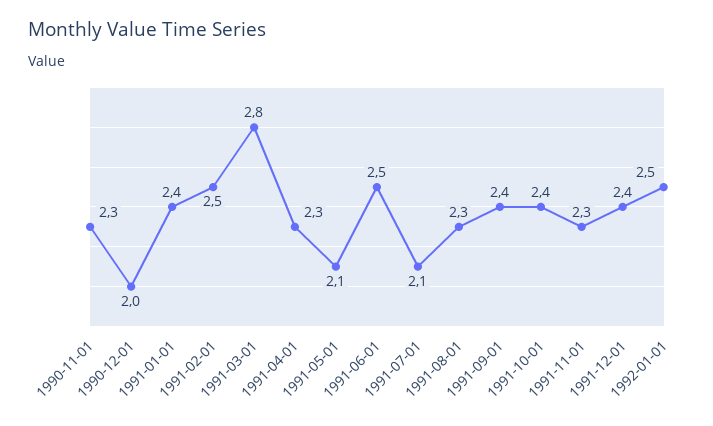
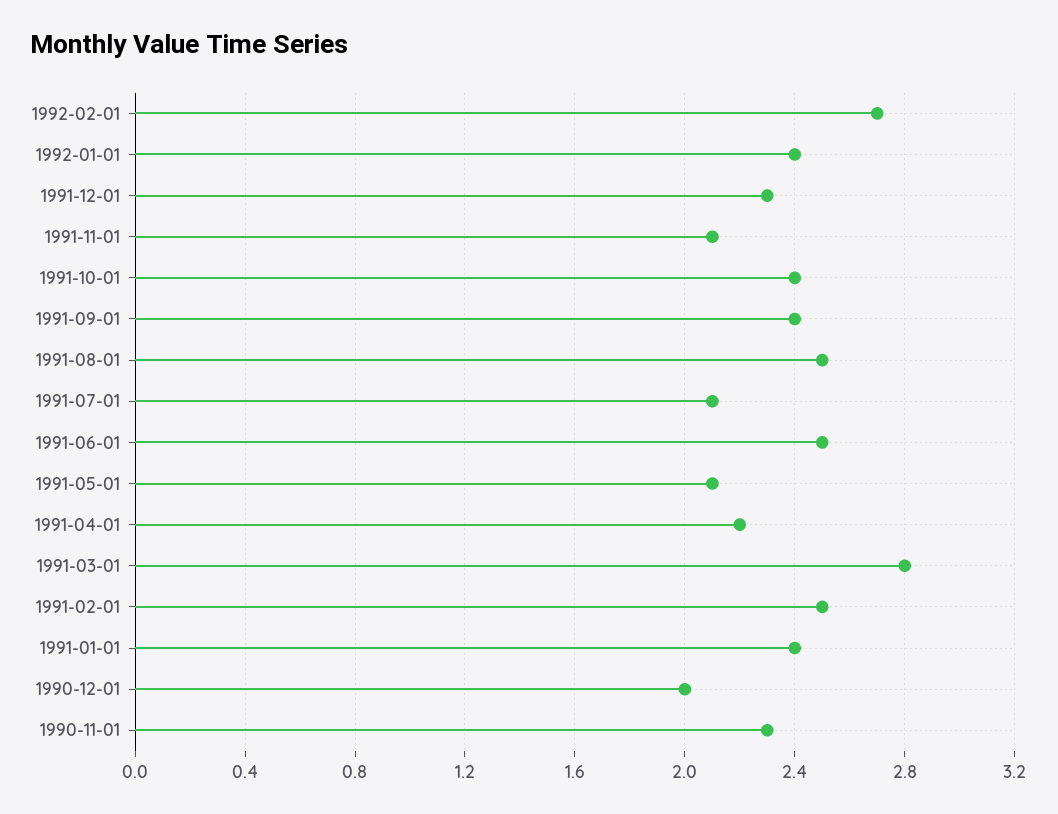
1991-04-01: 2.3 -> 2.2
1991-08-01: 2.3 -> 2.5
1991-11-01: 2.3 -> 2.1
1991-12-01: 2.4 -> 2.3
1992-01-01: 2.5 -> 2.4
1992-02-01: none -> 2.7

